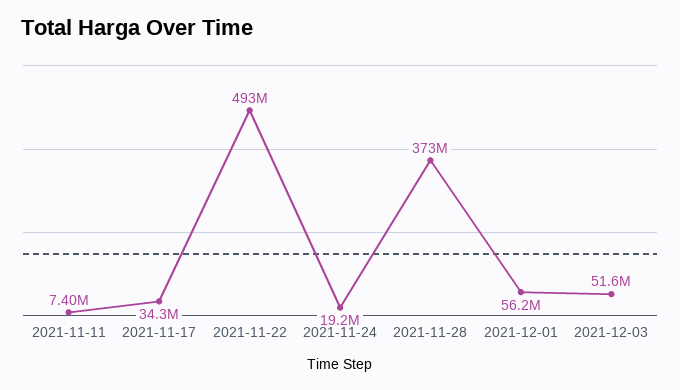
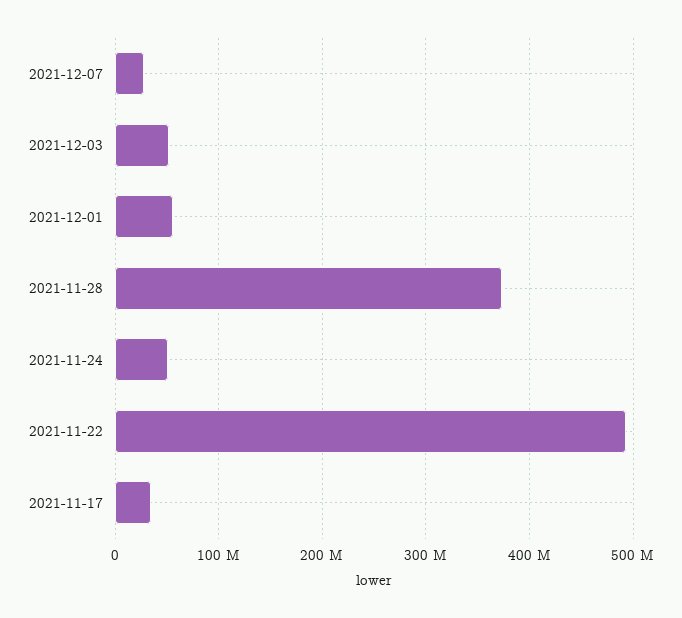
2021-11-11: 7400000 -> none
2021-11-24: 19200000 -> 50000000
2021-12-07: none -> 30000000

